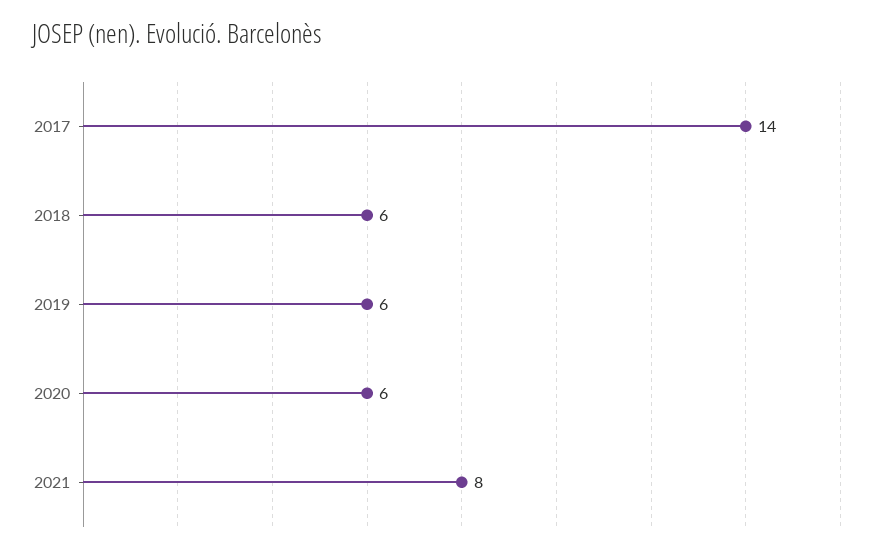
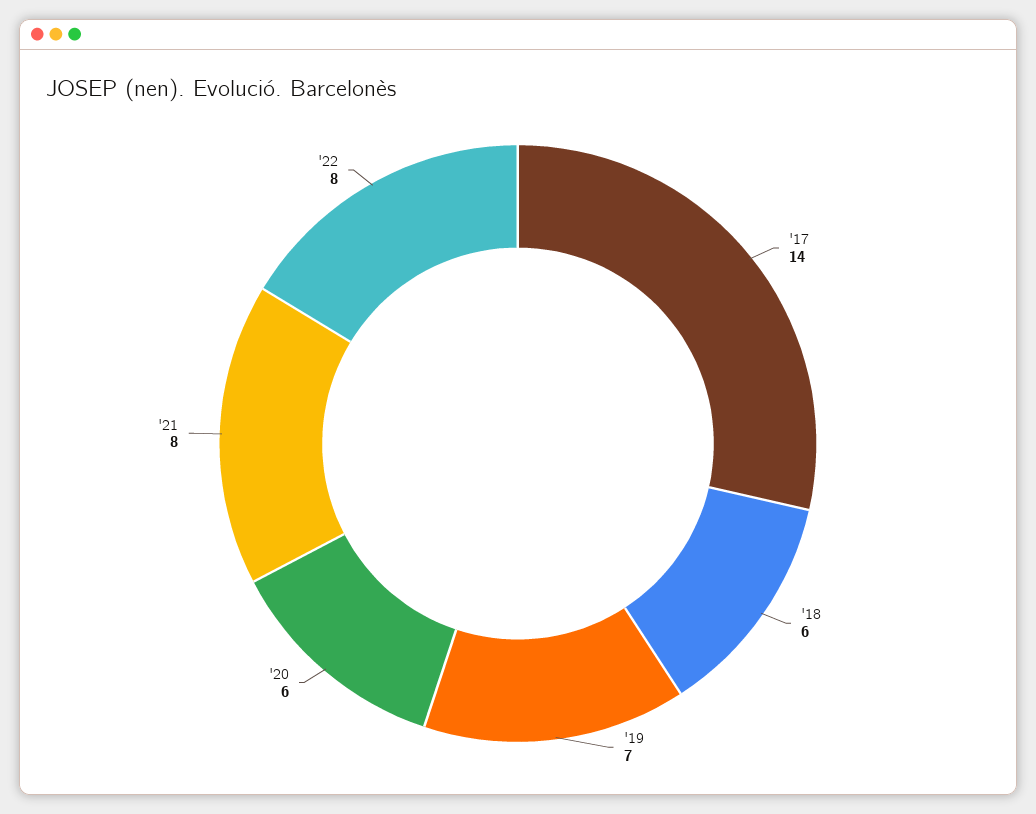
2019: 6 -> 7
'22: none -> 8

